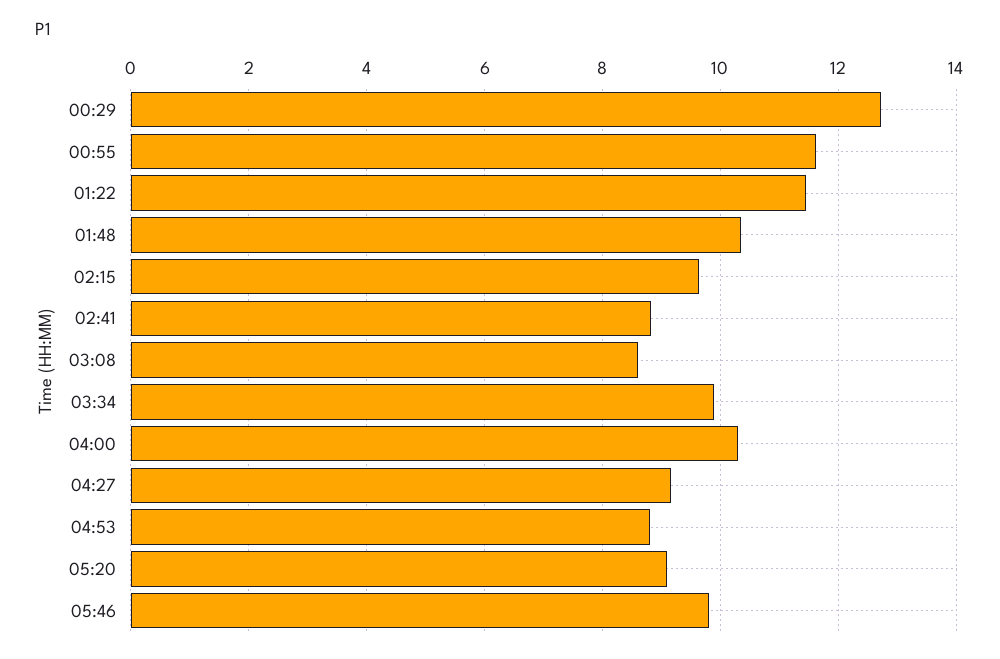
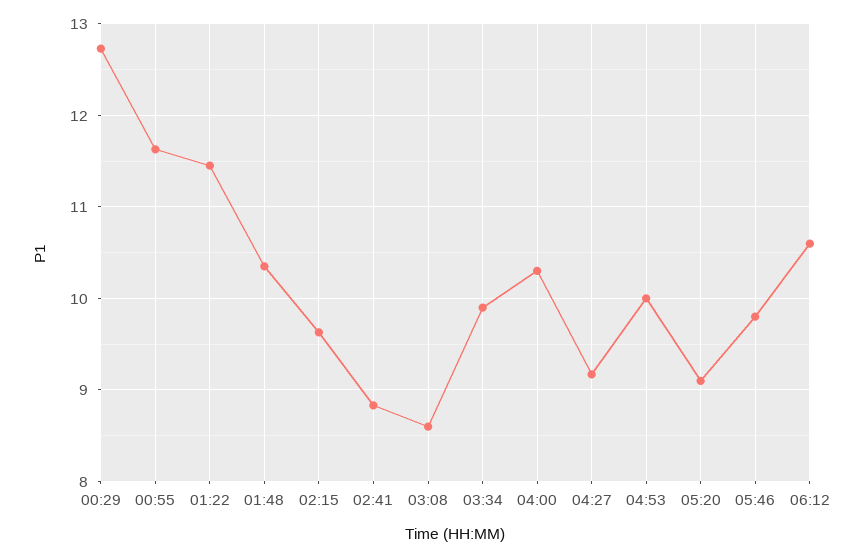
04:53: 8.8 -> 10
06:12: none -> 10.6

